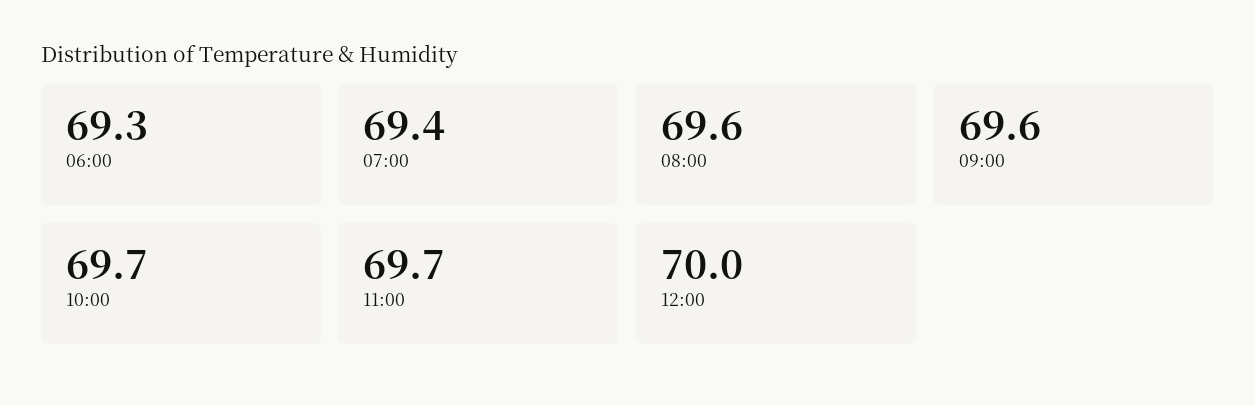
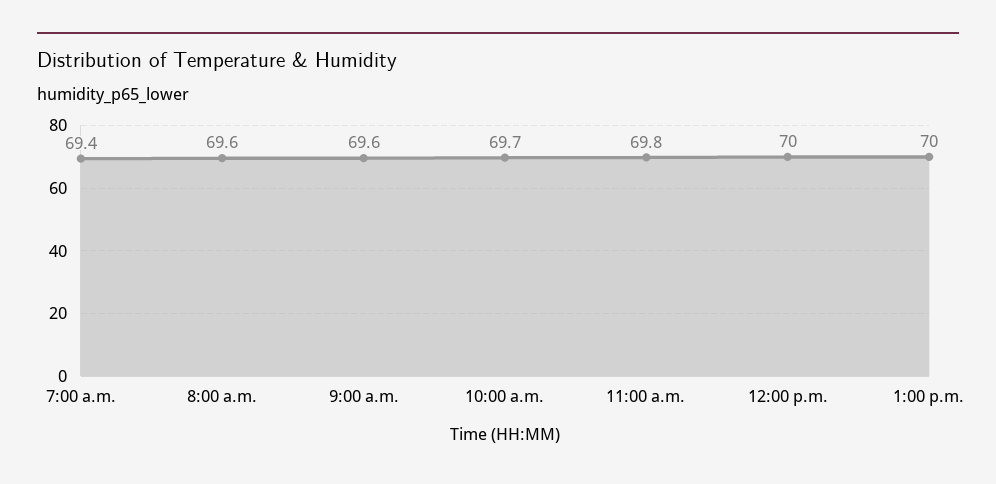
06:00: 69.3 -> none
11:00: 69.7 -> 69.8
1:00 p.m.: none -> 70

